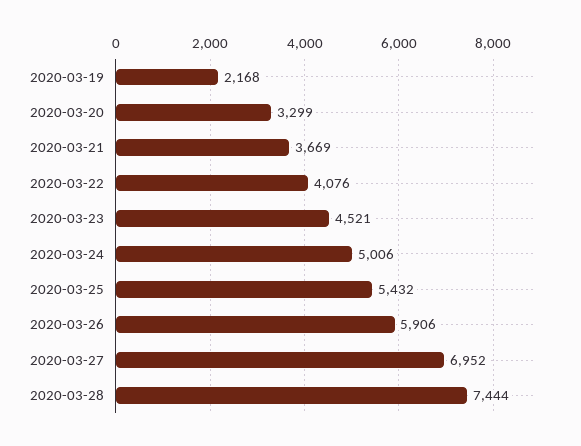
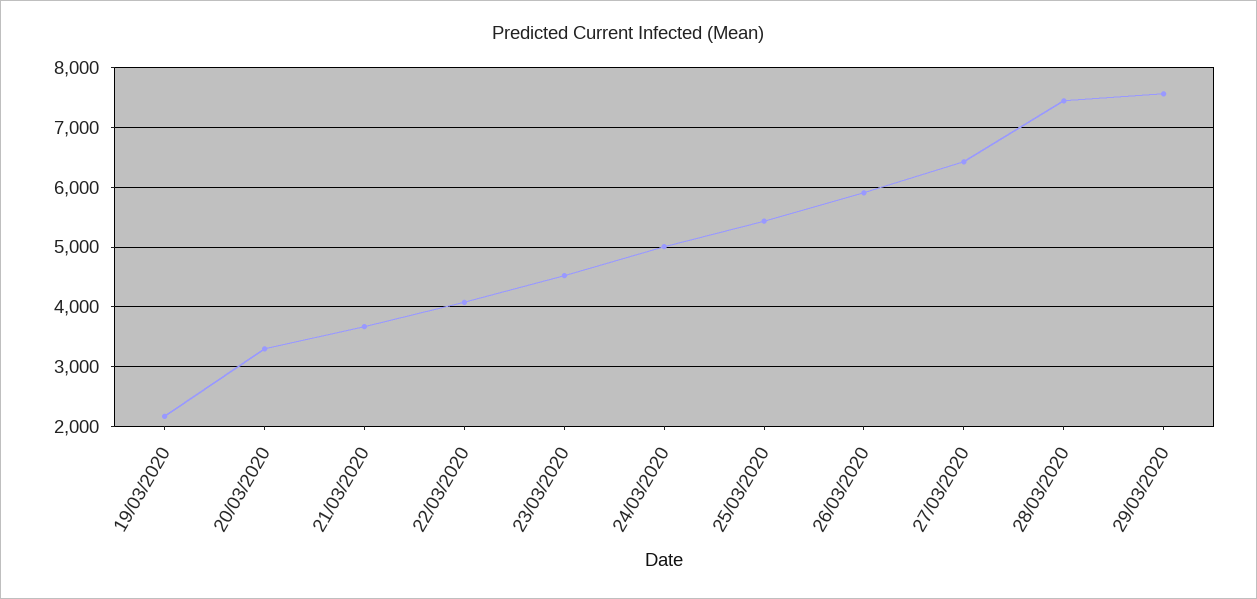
2020-03-27: 6952 -> 6400
29/03/2020: none -> 7600

